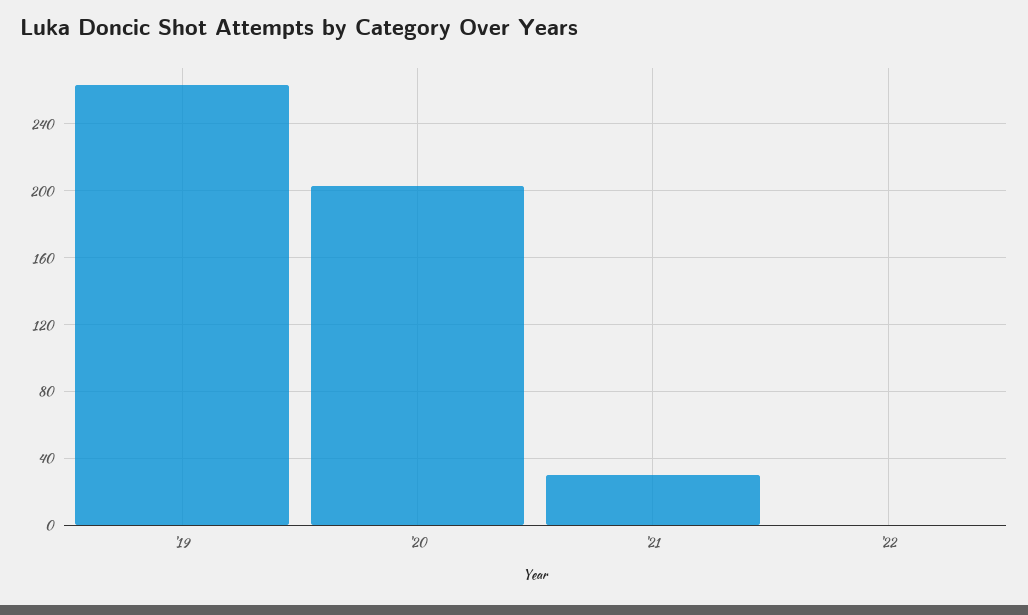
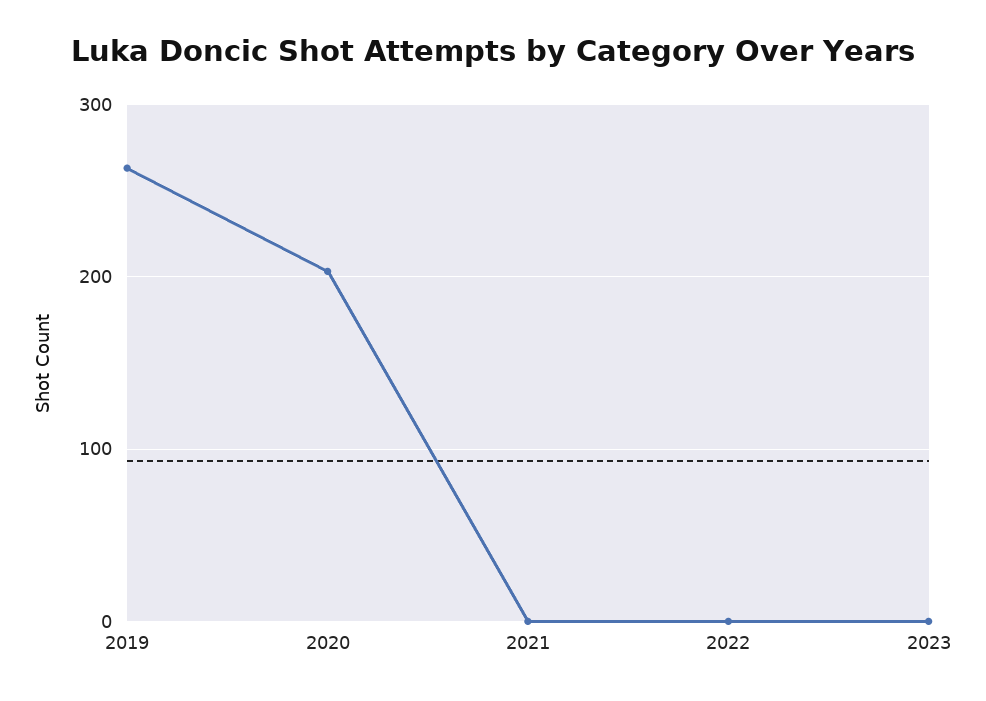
'21: 30 -> 0
2023: none -> 0

